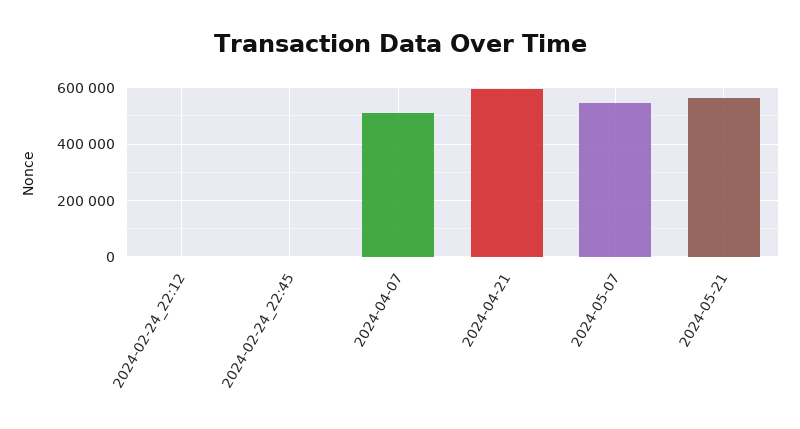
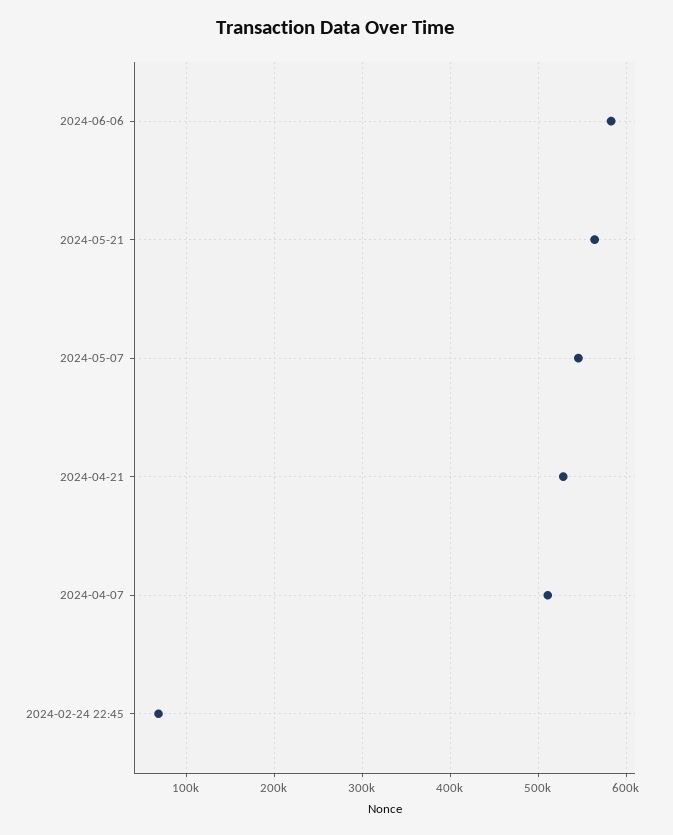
2024-02-24_22:12: 0 -> none
2024-02-24_22:45: 0 -> 70000
2024-04-21: 600000 -> 530000
2024-06-06: none -> 580000

